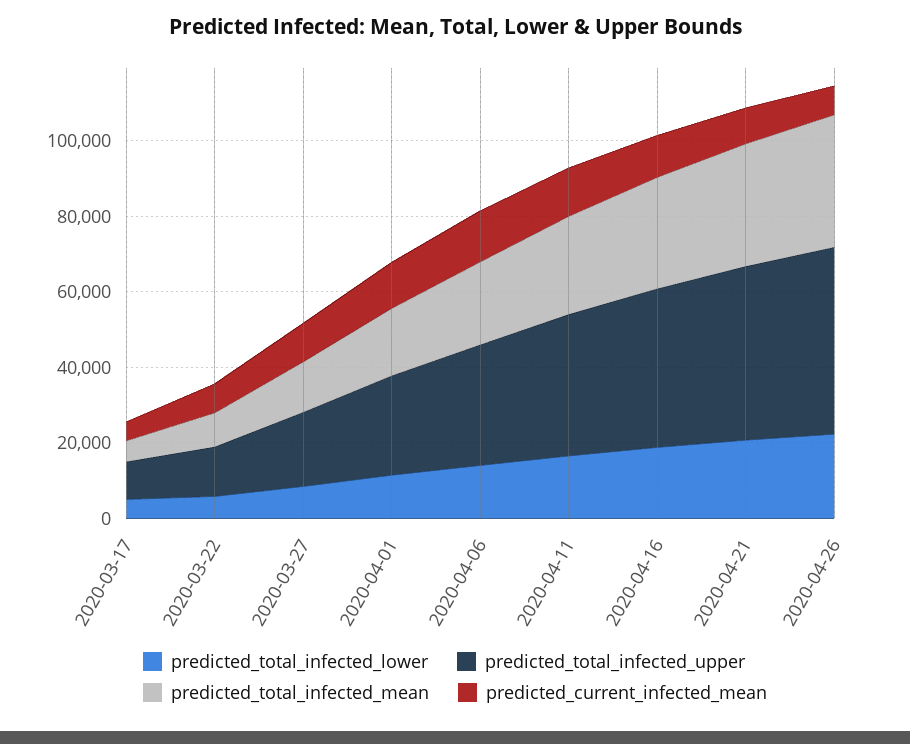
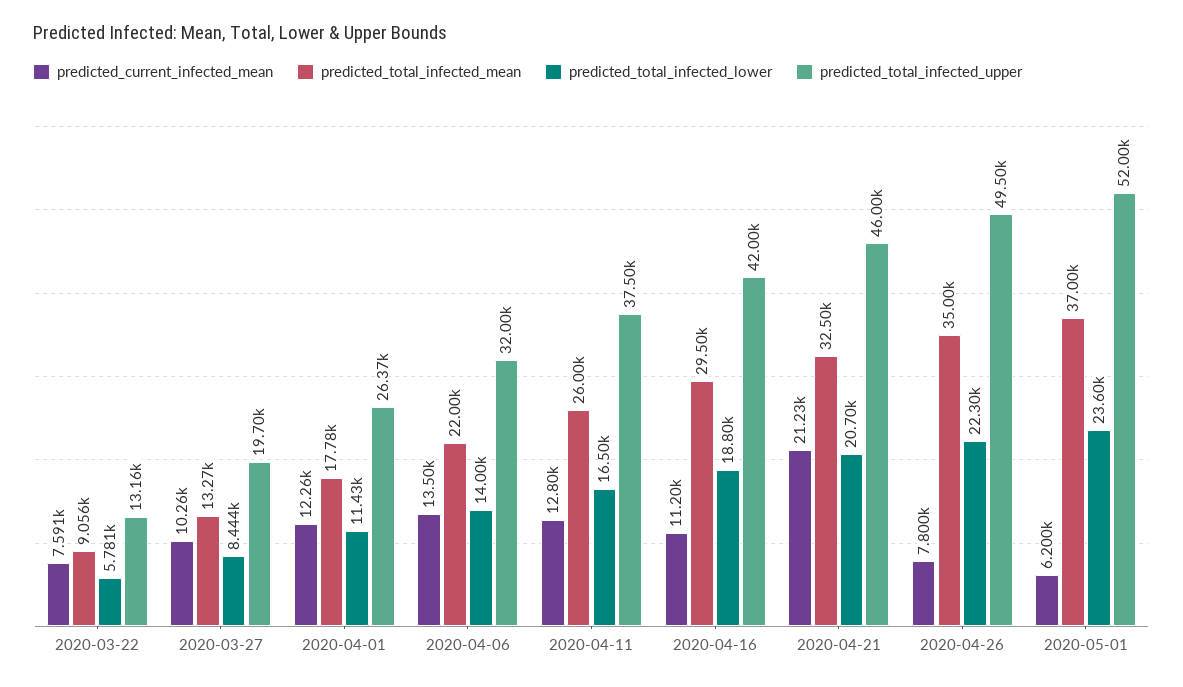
predicted_total_infected_lower, 2020-03-17: 5000 -> none
predicted_total_infected_upper, 2020-03-17: 10000 -> none
predicted_total_infected_mean, 2020-03-17: 5000 -> none
predicted_current_infected_mean, 2020-03-17: 5000 -> none
predicted_current_infected_mean, 2020-04-21: 10000 -> 21230
predicted_current_infected_mean, 2020-05-01: none -> 6200
predicted_total_infected_mean, 2020-05-01: none -> 37000
predicted_total_infected_lower, 2020-05-01: none -> 23600
predicted_total_infected_upper, 2020-05-01: none -> 52000

